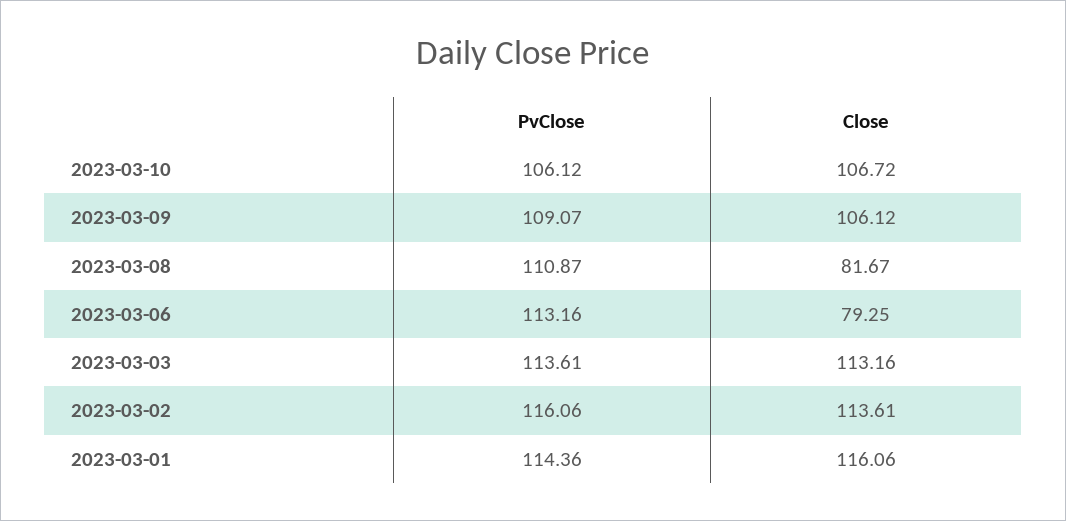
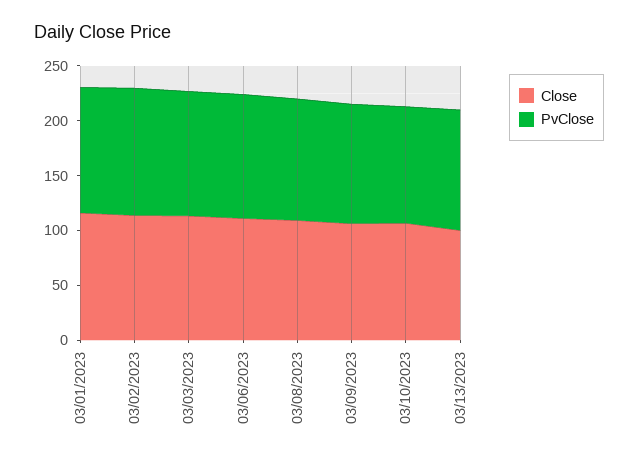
Close, 2023-03-08: 81.67 -> 110
Close, 2023-03-06: 79.25 -> 110
Close, 03/13/2023: none -> 100
PvClose, 03/13/2023: none -> 110

